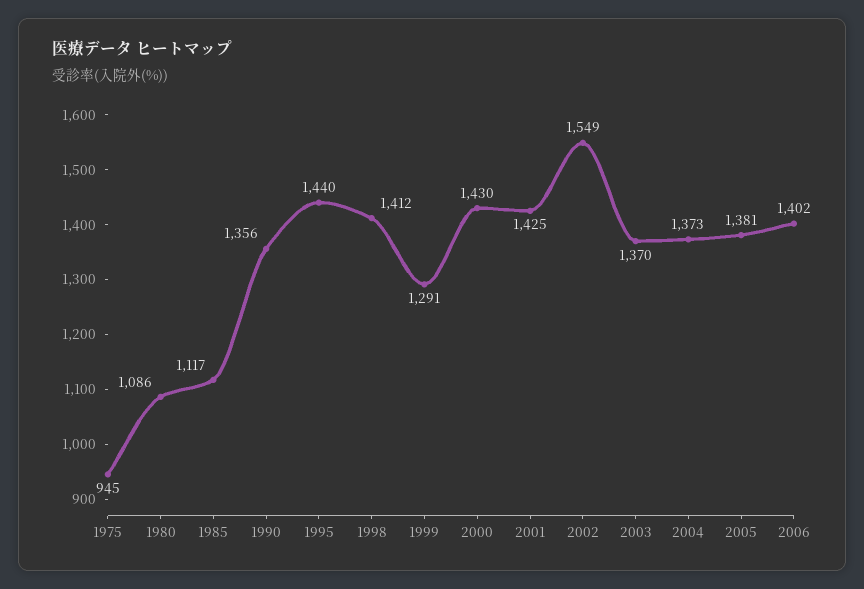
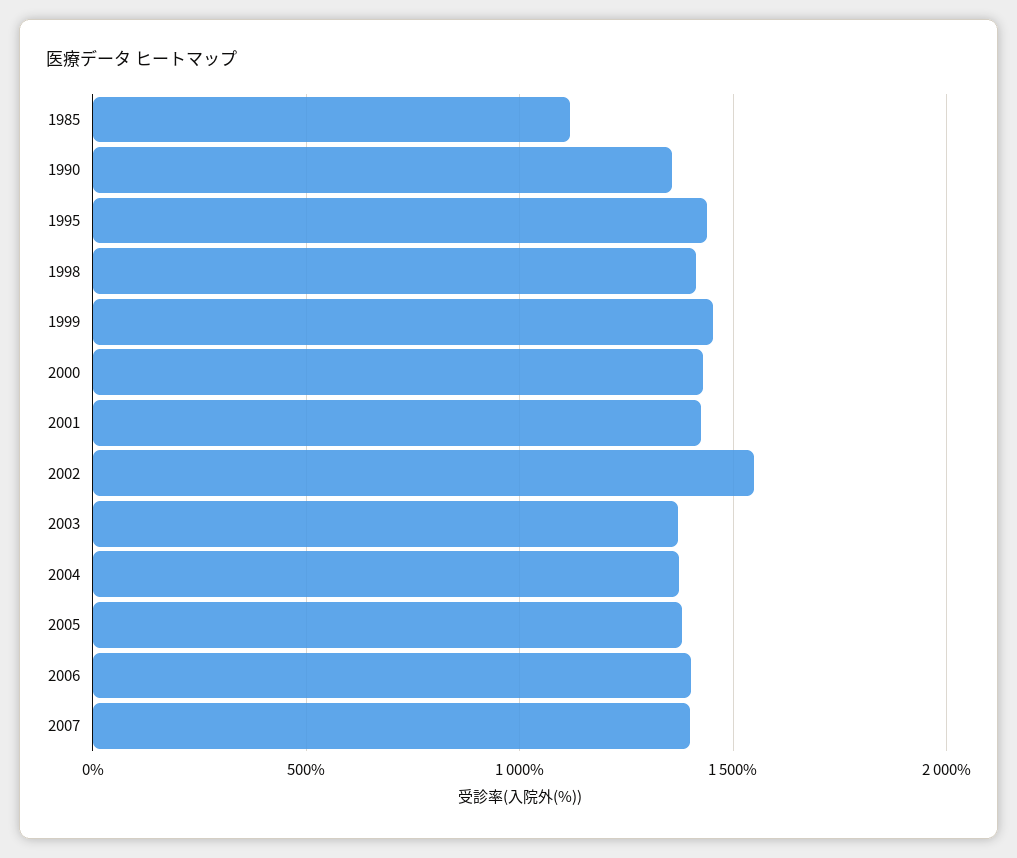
1975: 945 -> none
1980: 1086 -> none
1999: 1291 -> 1450
2007: none -> 1400

